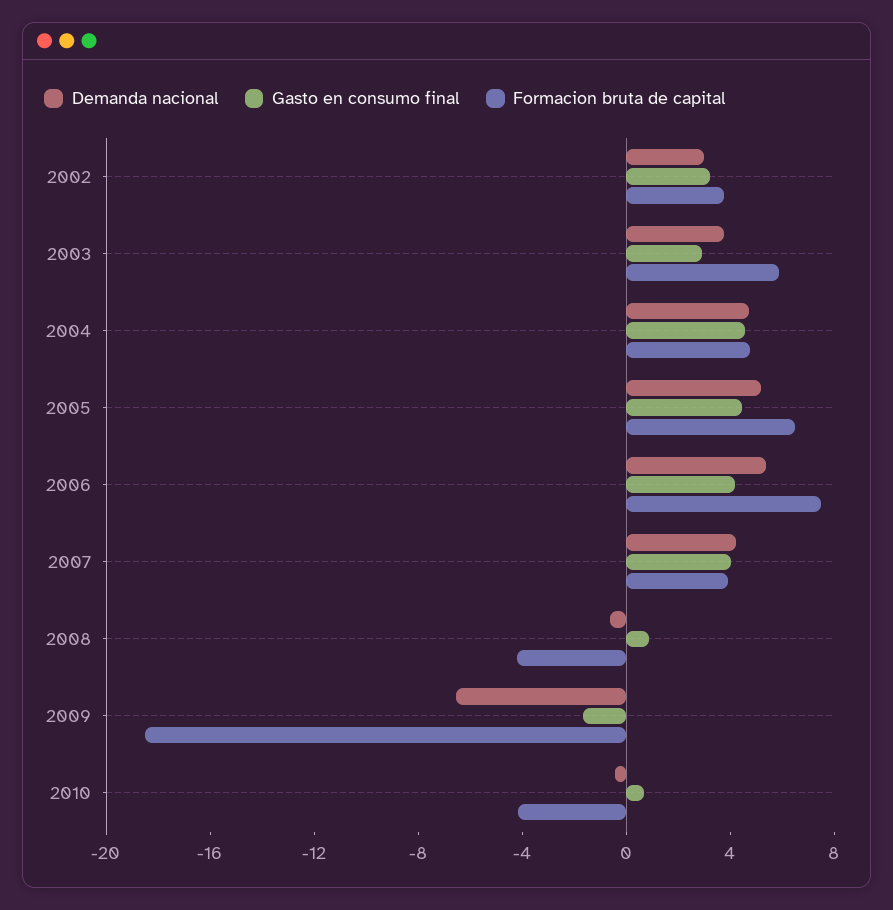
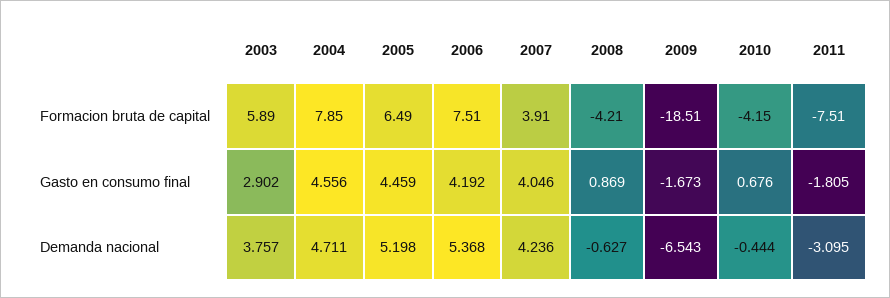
Demanda nacional, 2002: 3 -> none
Gasto en consumo final, 2002: 3 -> none
Formacion bruta de capital, 2002: 4 -> none
Formacion bruta de capital, 2004: 5 -> 7.85
Formacion bruta de capital, 2011: none -> -7.51
Gasto en consumo final, 2011: none -> -1.805
Demanda nacional, 2011: none -> -3.095

